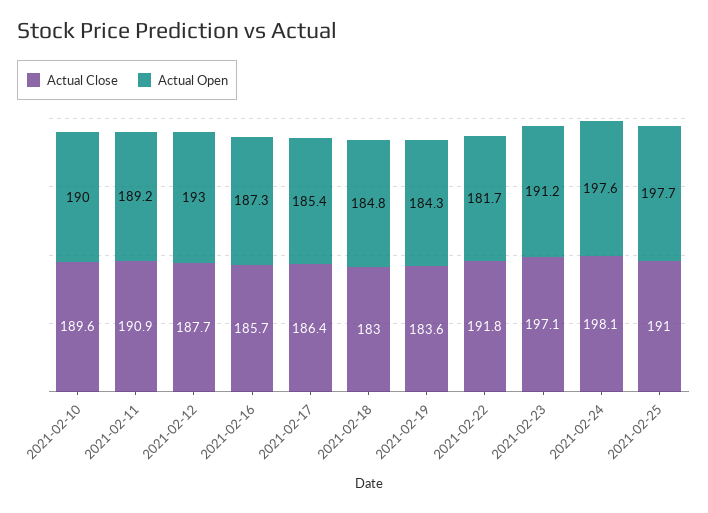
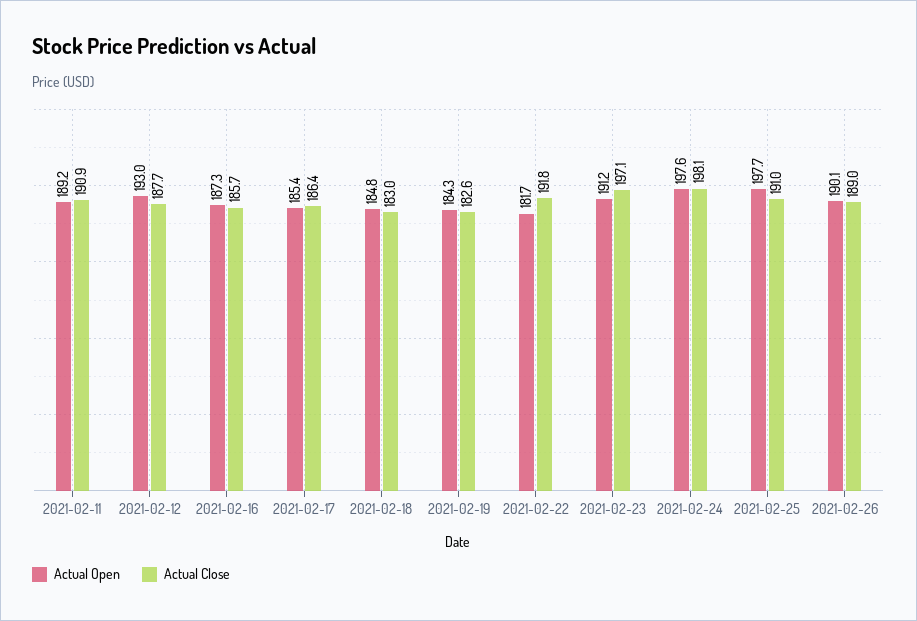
Actual Close, 2021-02-10: 189.6 -> none
Actual Open, 2021-02-10: 190 -> none
Actual Close, 2021-02-19: 183.6 -> 182.6
Actual Open, 2021-02-26: none -> 190.1
Actual Close, 2021-02-26: none -> 189

